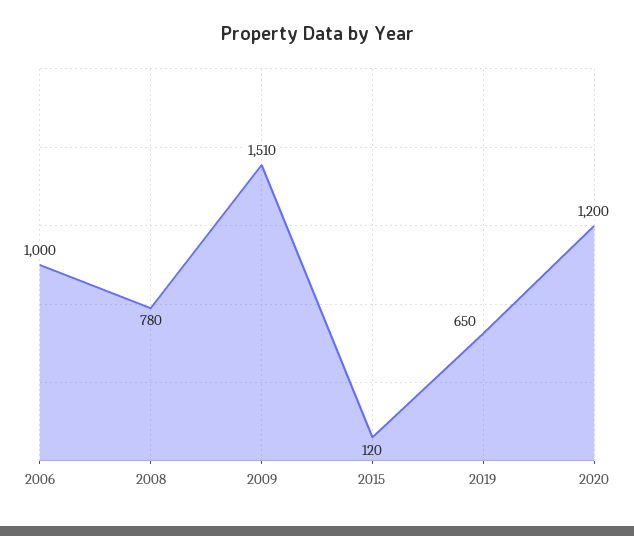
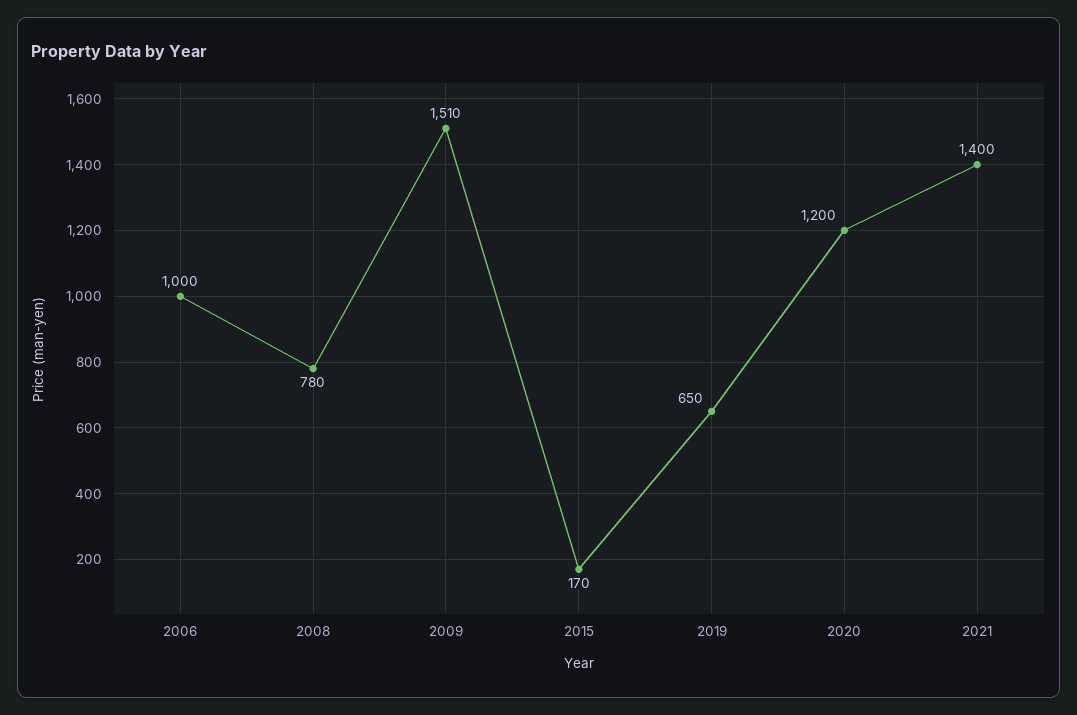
2015: 120 -> 170
2021: none -> 1400

